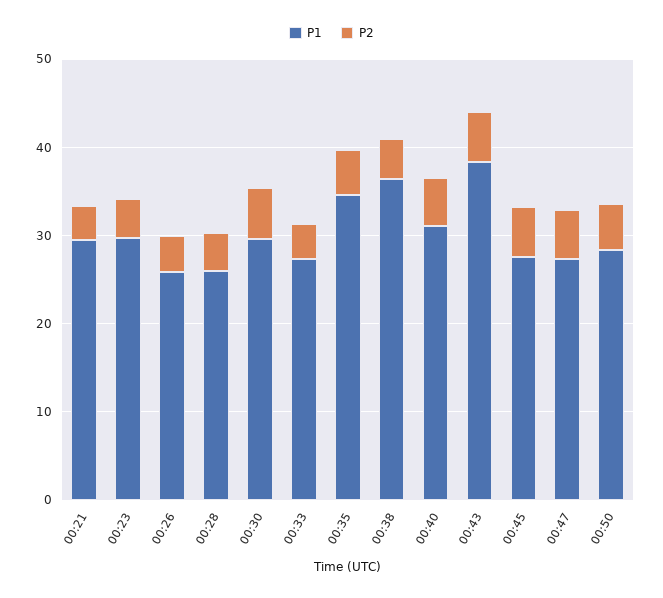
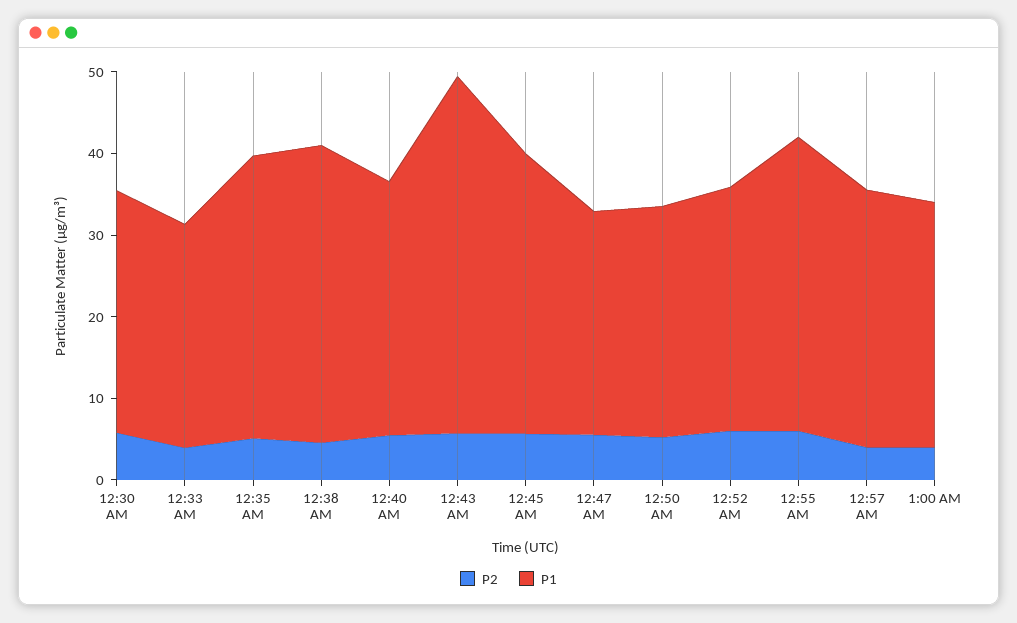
P1, 00:21: 30 -> none
P2, 00:21: 4 -> none
P1, 00:23: 30 -> none
P2, 00:23: 4 -> none
P1, 00:26: 26 -> none
P2, 00:26: 4 -> none
P1, 00:28: 26 -> none
P2, 00:28: 4 -> none
P1, 00:43: 38 -> 44
P1, 00:45: 28 -> 34
P2, 12:52 AM: none -> 6
P1, 12:52 AM: none -> 30
P2, 12:55 AM: none -> 6
P1, 12:55 AM: none -> 36
P2, 12:57 AM: none -> 4
P1, 12:57 AM: none -> 32
P2, 1:00 AM: none -> 4
P1, 1:00 AM: none -> 30

